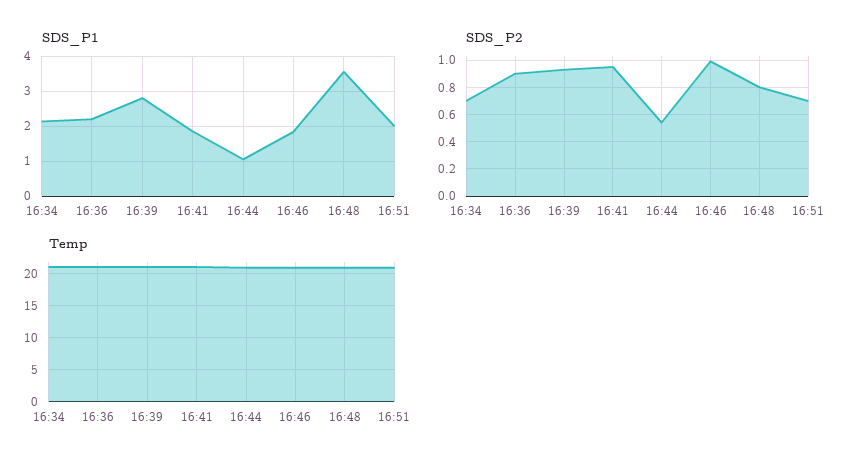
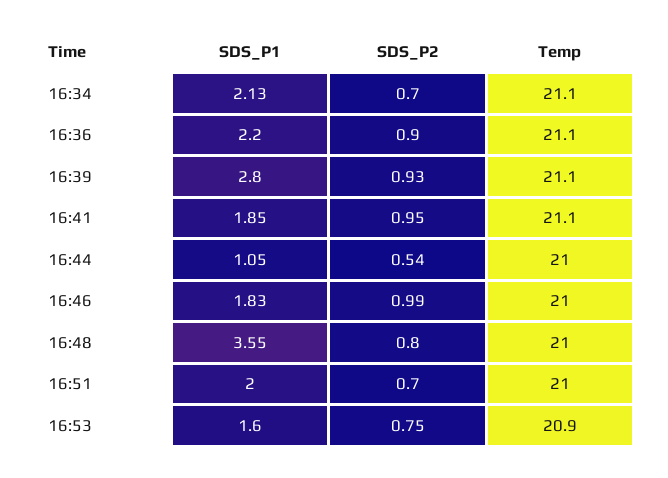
SDS_P1, 16:53: none -> 1.6
SDS_P2, 16:53: none -> 0.75
Temp, 16:53: none -> 20.9

